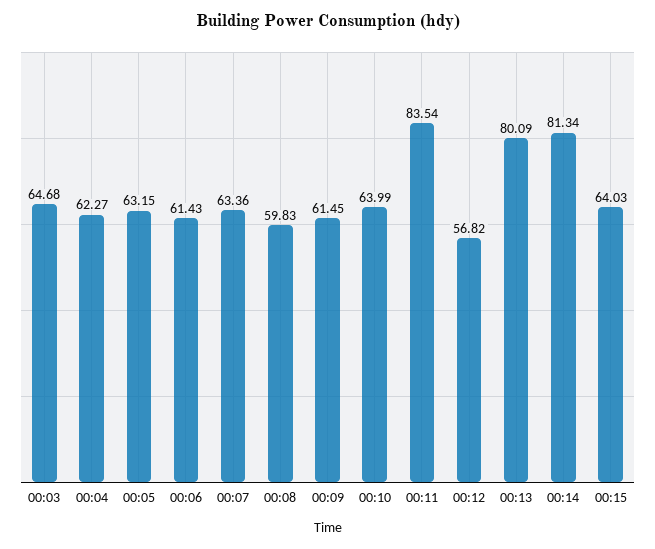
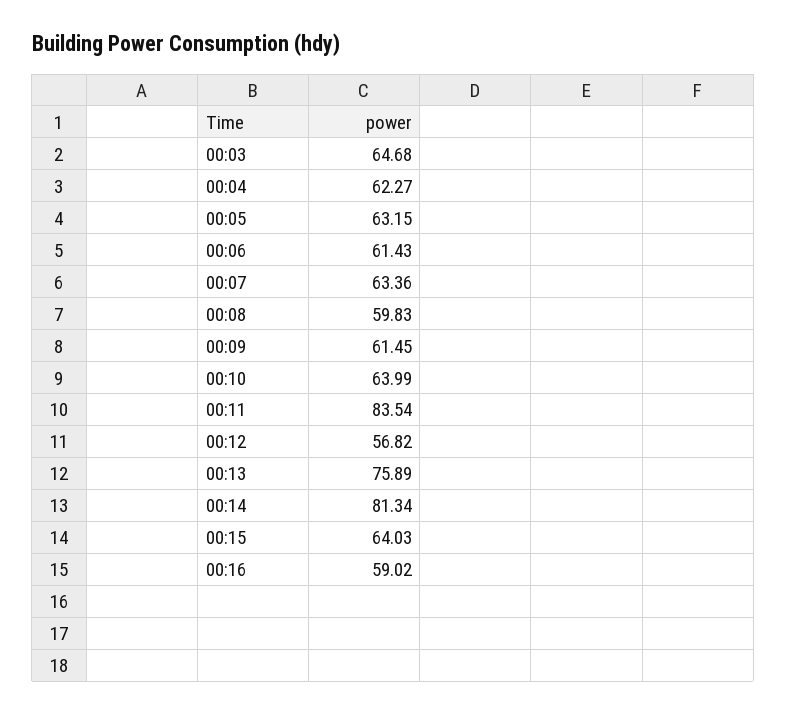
00:13: 80.09 -> 75.89
00:16: none -> 59.02

